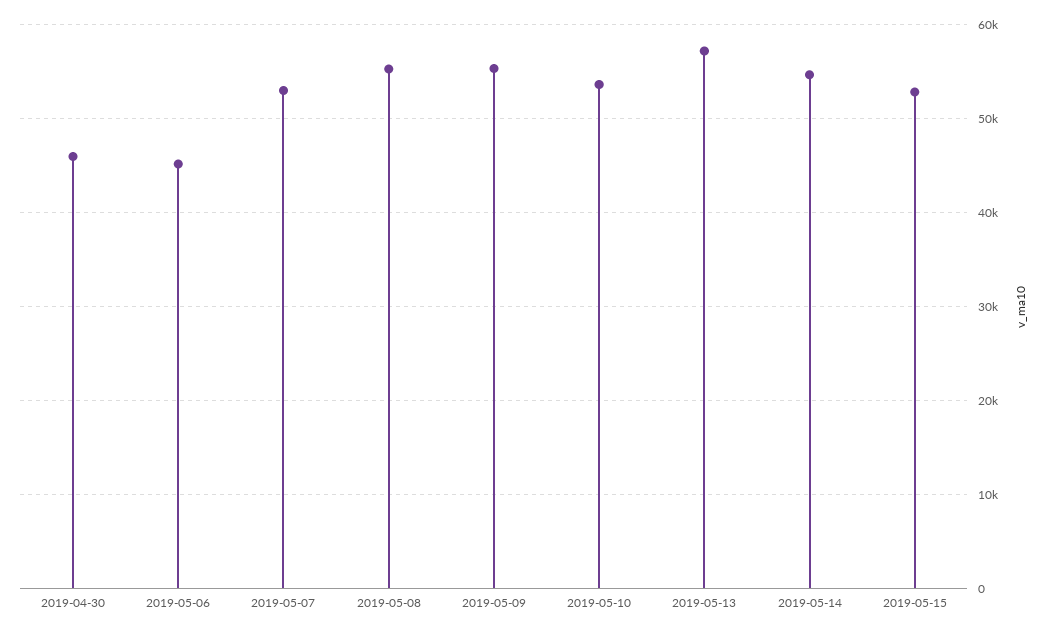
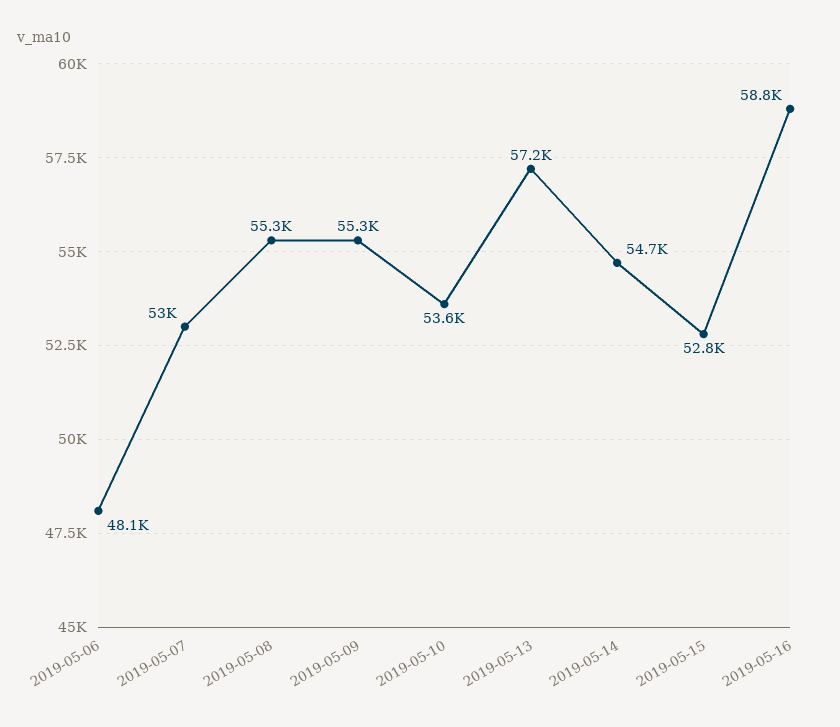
2019-04-30: 46000 -> none
2019-05-06: 45000 -> 48100
2019-05-16: none -> 58800

